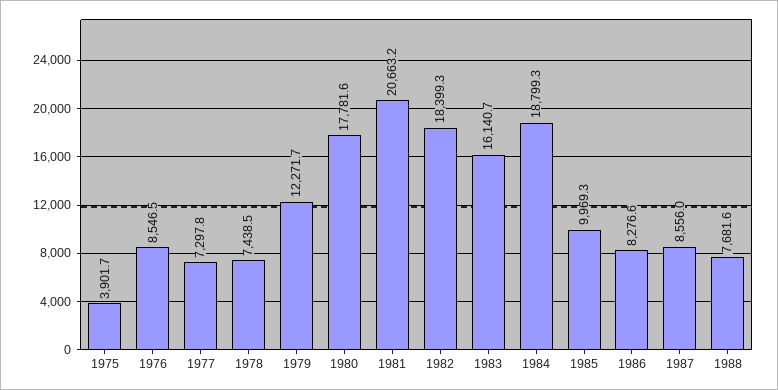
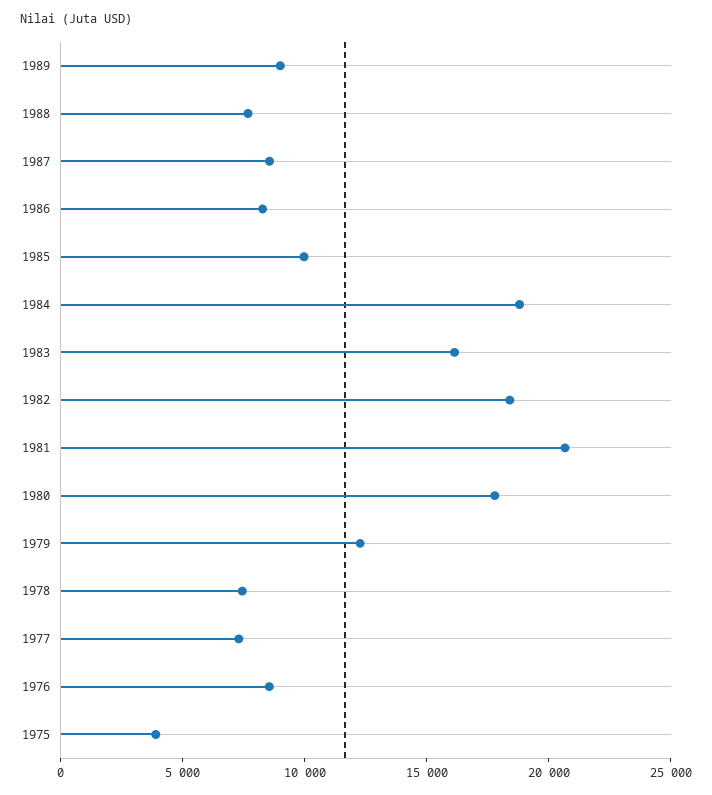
1989: none -> 9000

